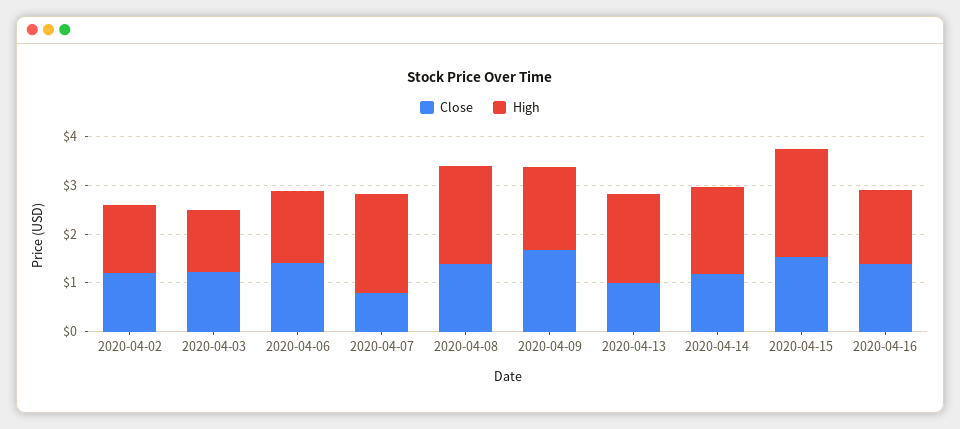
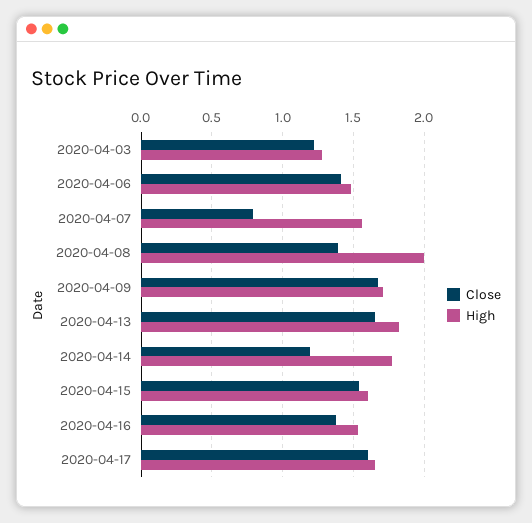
Close, 2020-04-02: 1.2 -> none
High, 2020-04-02: 1.4 -> none
High, 2020-04-07: 2 -> 1.55
Close, 2020-04-13: 1 -> 1.65
High, 2020-04-15: 2.2 -> 1.6
Close, 2020-04-17: none -> 1.6
High, 2020-04-17: none -> 1.65

